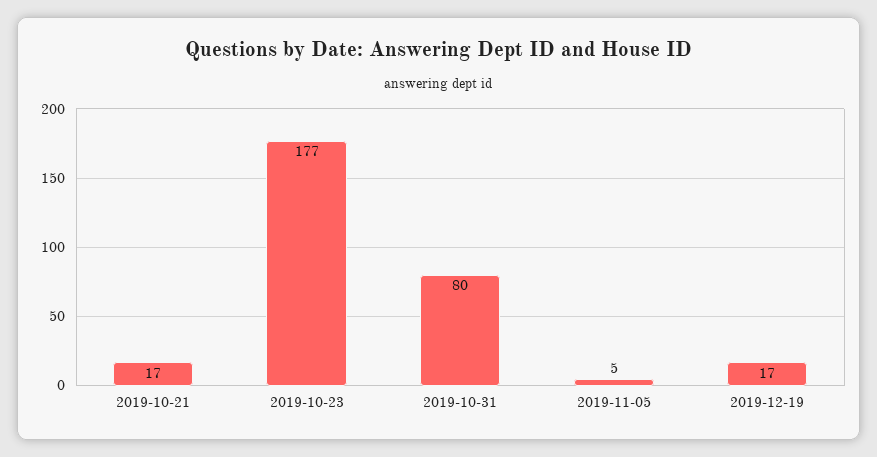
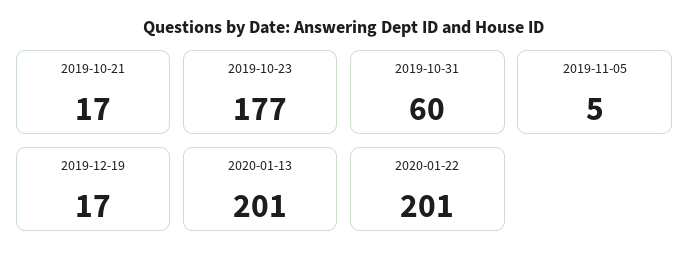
2019-10-31: 80 -> 60
2020-01-13: none -> 201
2020-01-22: none -> 201

